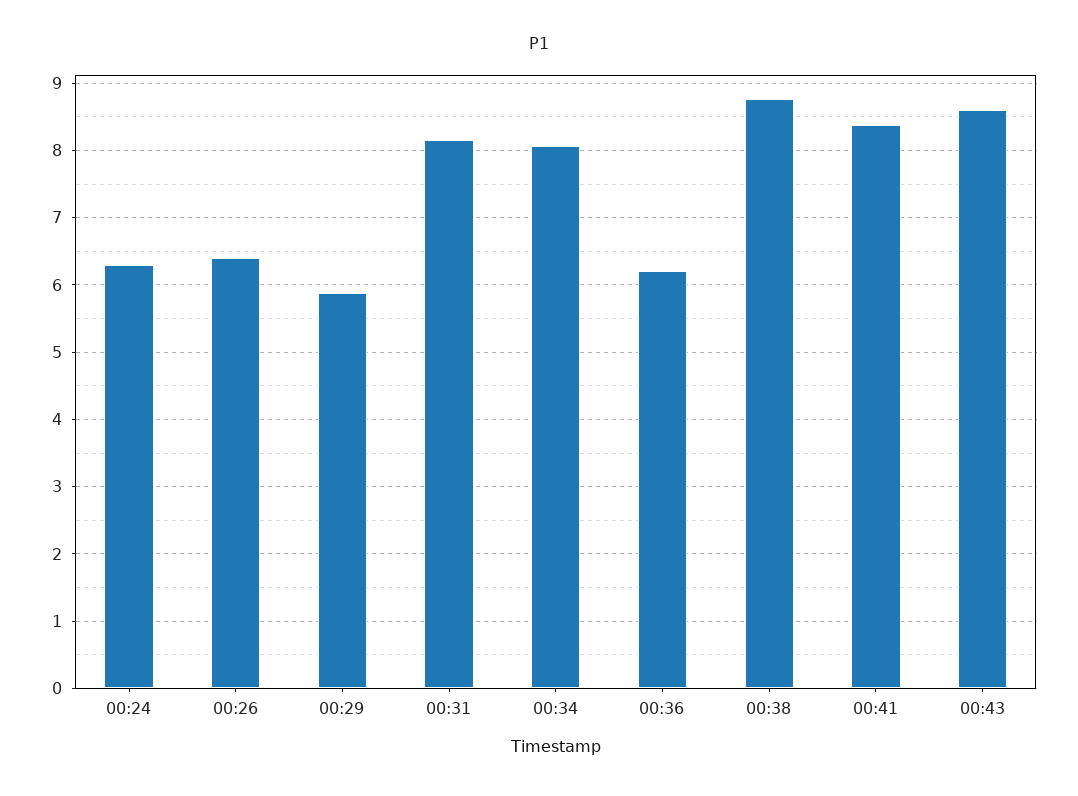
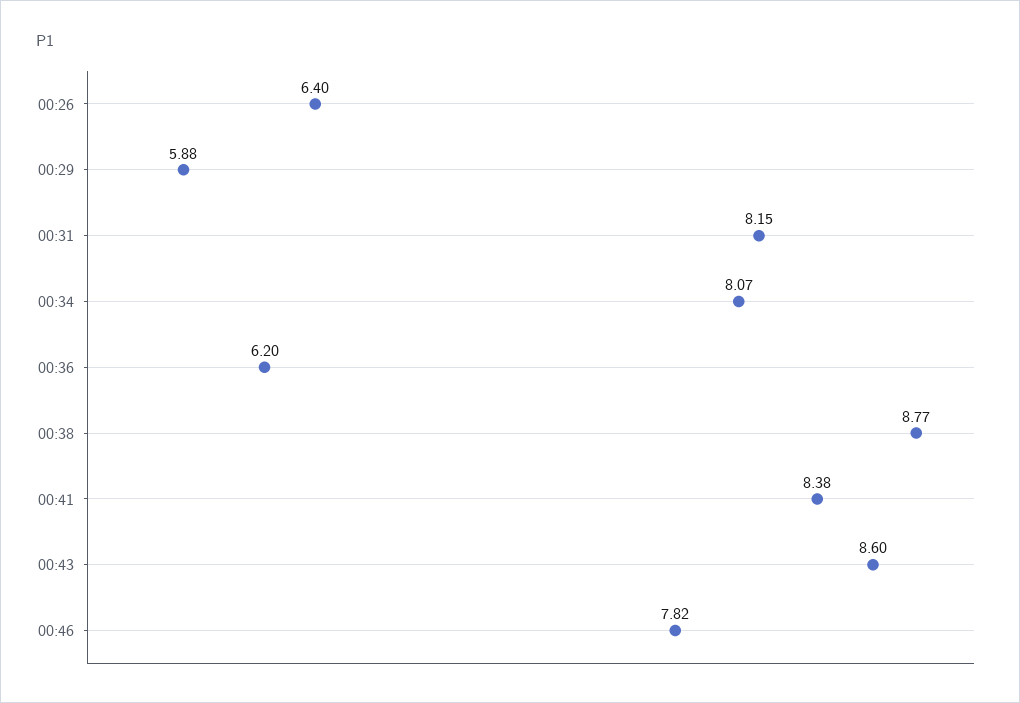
00:24: 6.3 -> none
00:46: none -> 7.82

